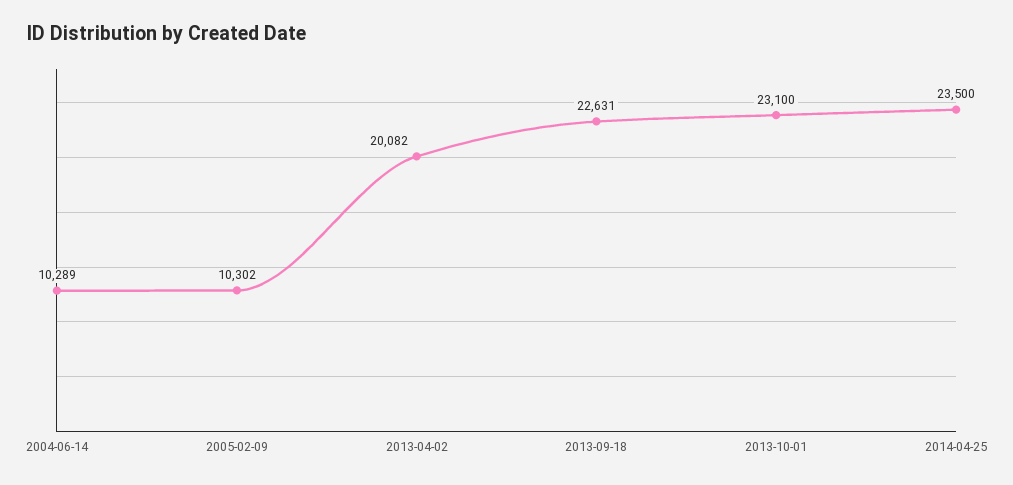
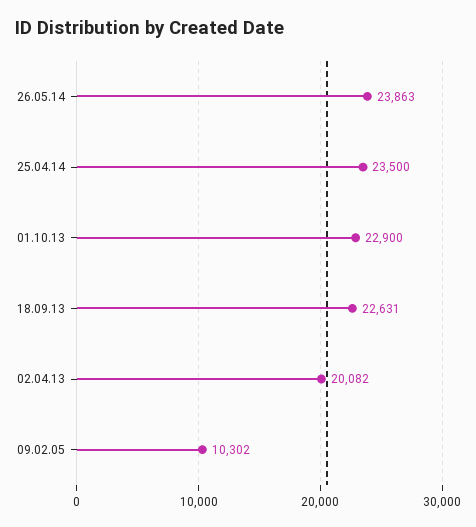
2004-06-14: 10289 -> none
2013-10-01: 23100 -> 22900
26.05.14: none -> 23863

